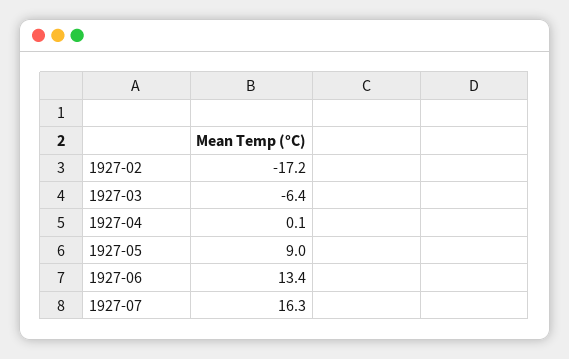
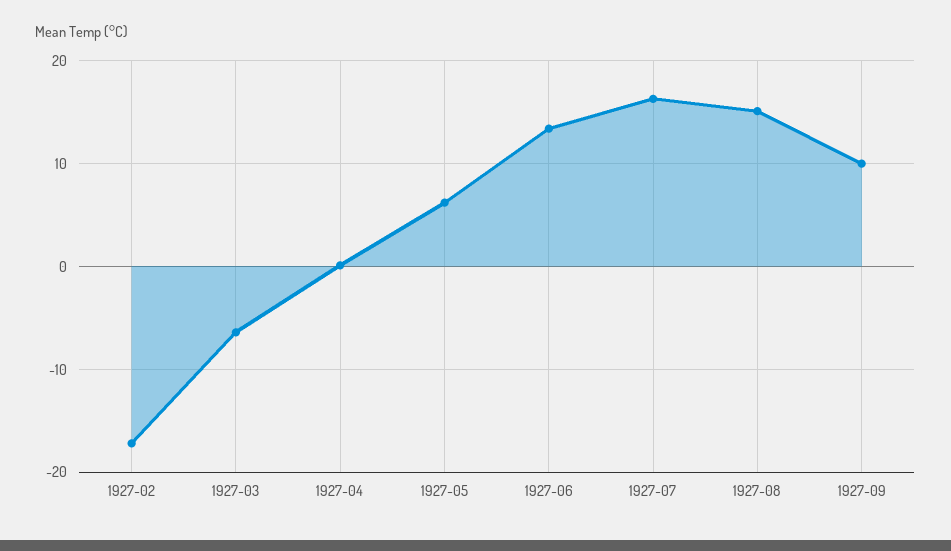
1927-05: 9 -> 6
1927-08: none -> 15
1927-09: none -> 10

